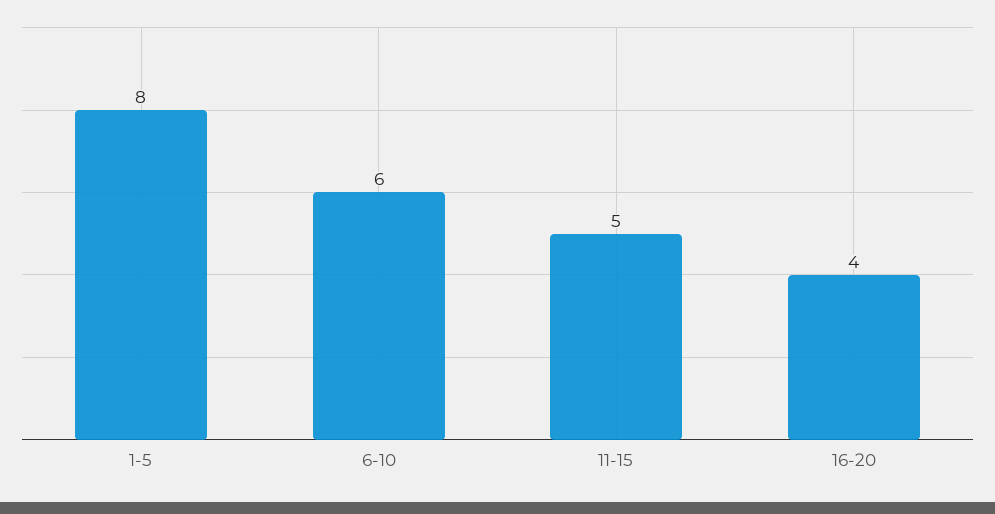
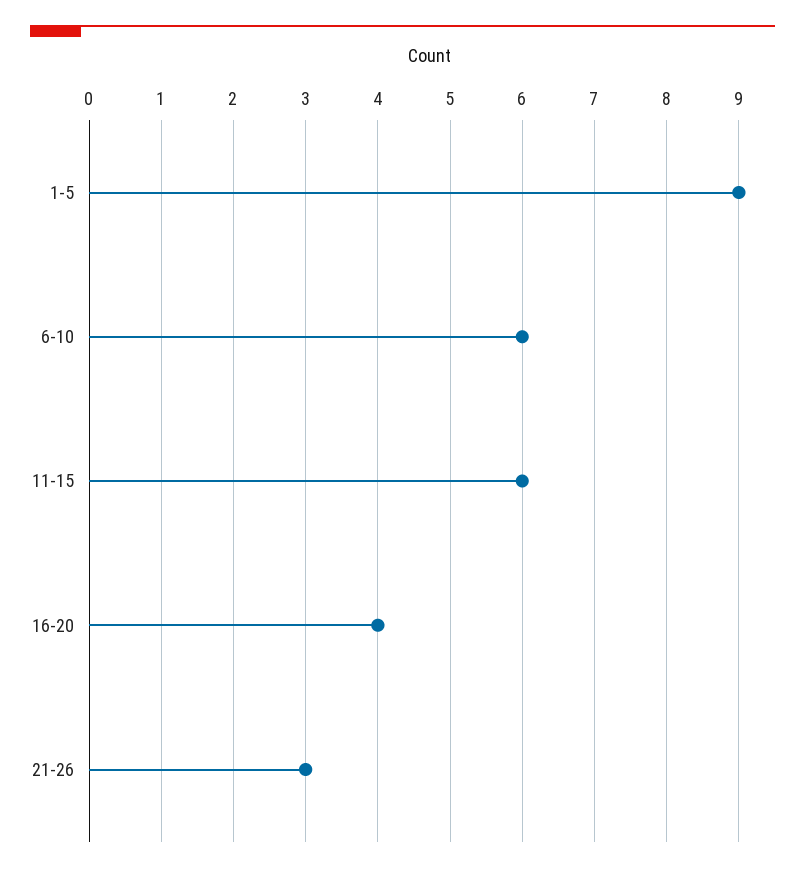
1-5: 8 -> 9
11-15: 5 -> 6
21-26: none -> 3

